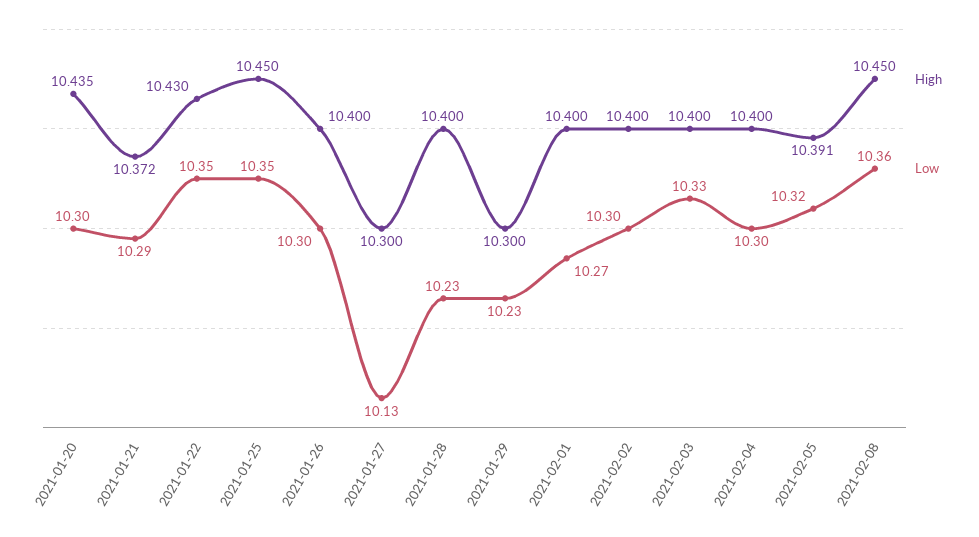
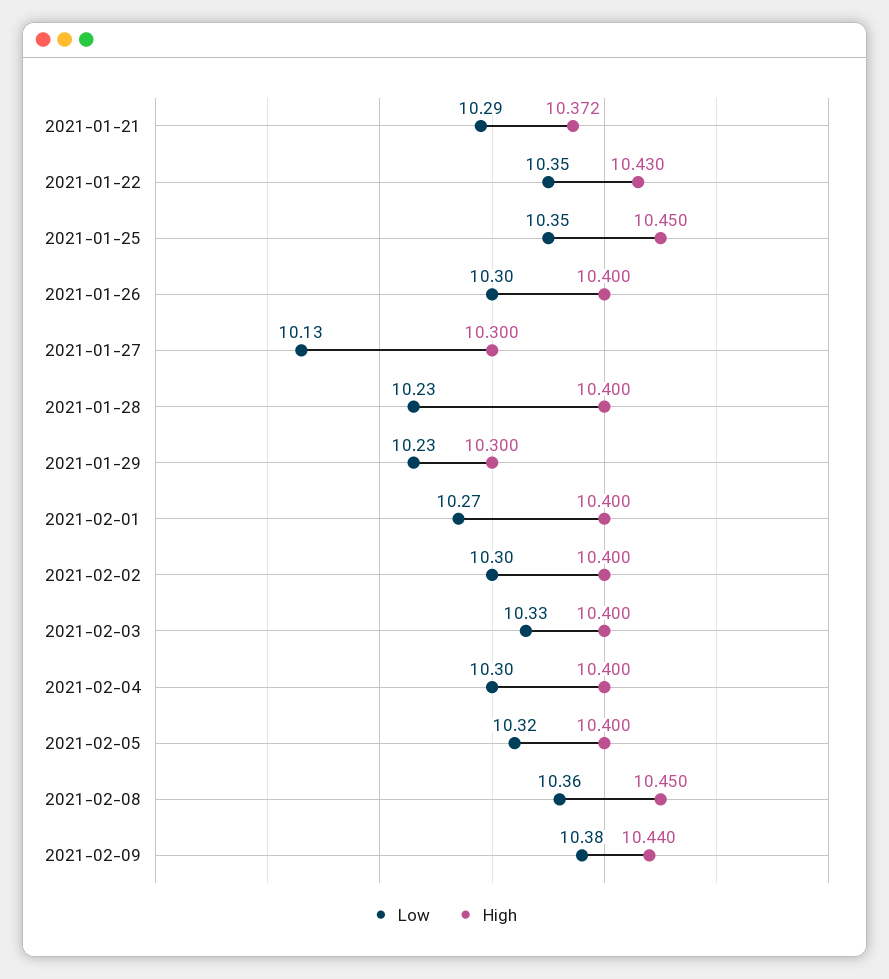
High, 2021-01-20: 10.435 -> none
Low, 2021-01-20: 10.3 -> none
High, 2021-02-05: 10.391 -> 10.4
Low, 2021-02-09: none -> 10.38
High, 2021-02-09: none -> 10.44

